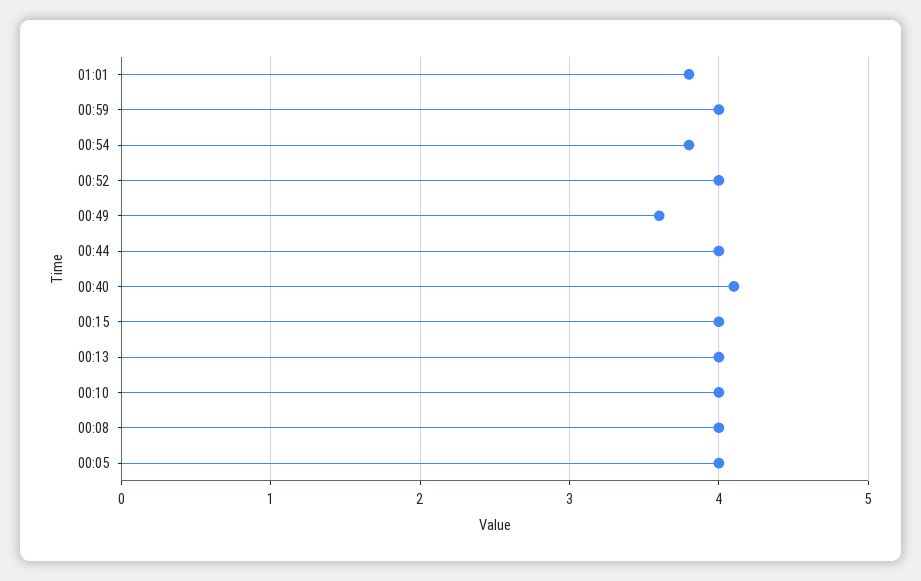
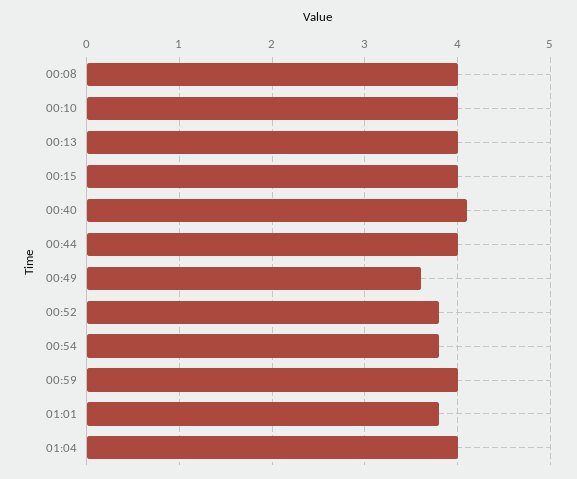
00:52: 4 -> 3.8
00:05: 4 -> none
01:04: none -> 4

